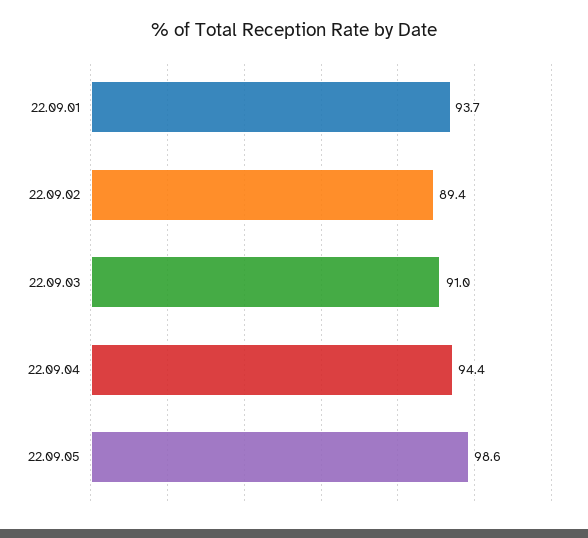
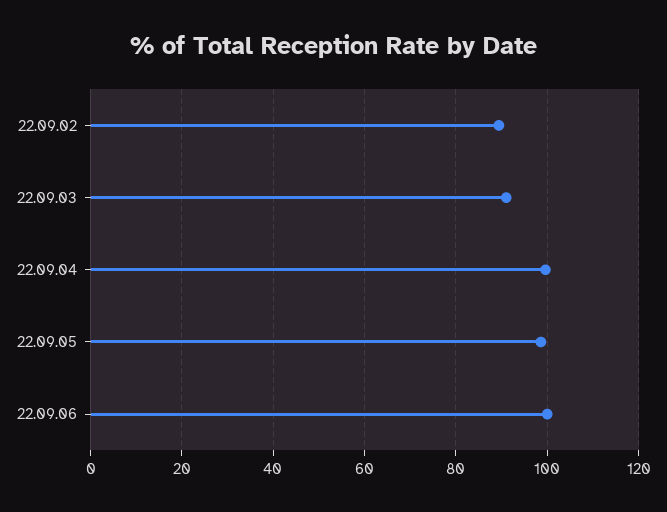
22.09.01: 93.7 -> none
22.09.04: 94.4 -> 100
22.09.06: none -> 100

